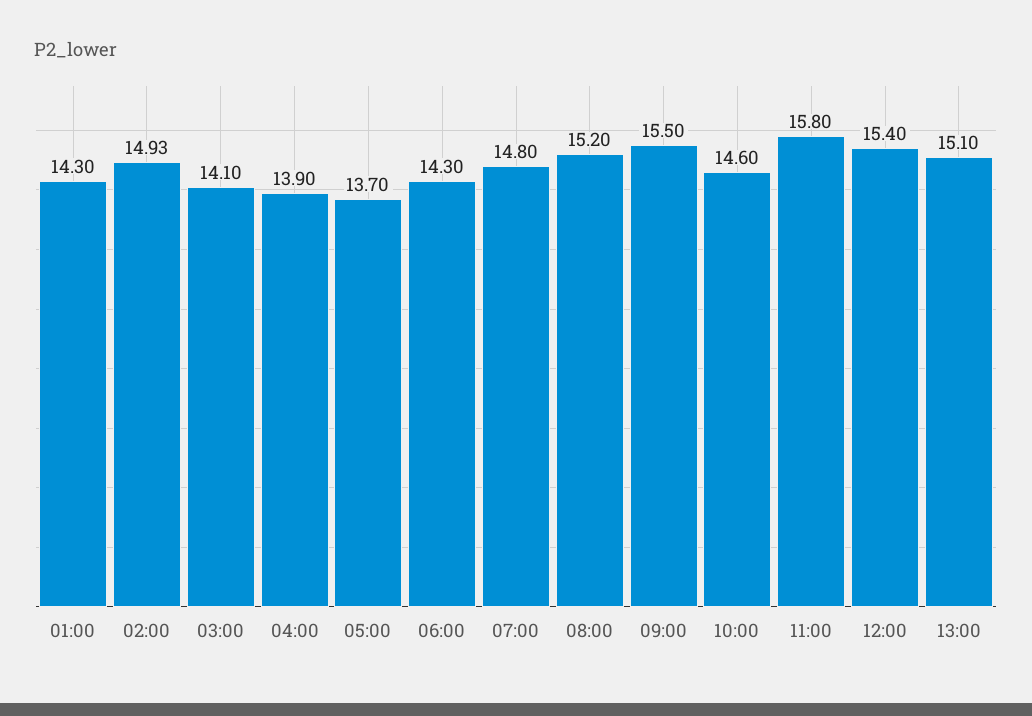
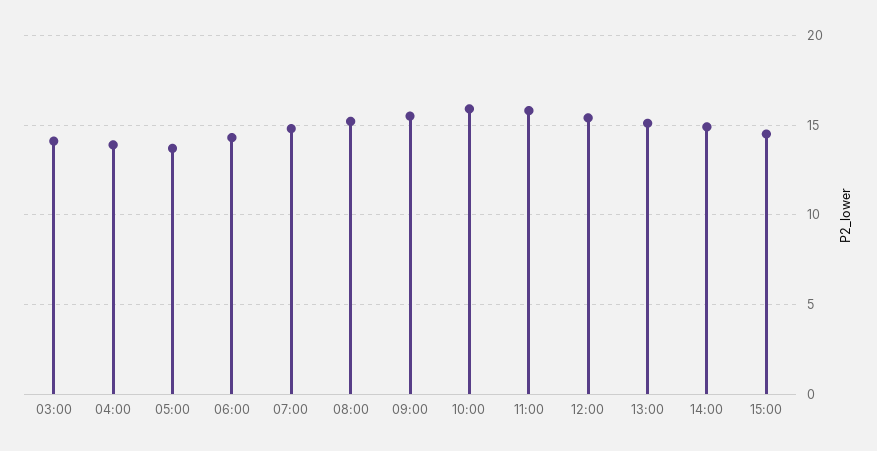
01:00: 14.3 -> none
02:00: 14.93 -> none
10:00: 14.6 -> 16
14:00: none -> 15
15:00: none -> 14.5

